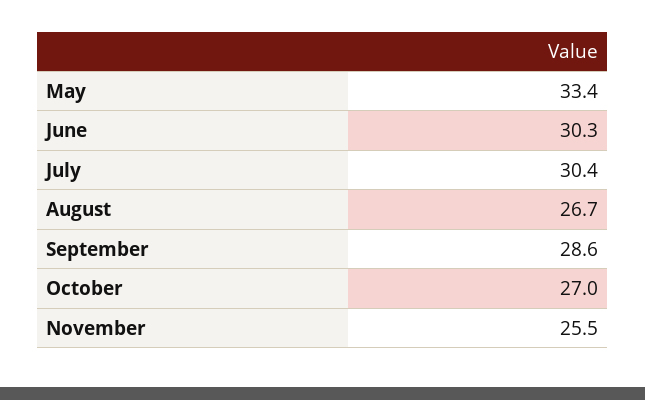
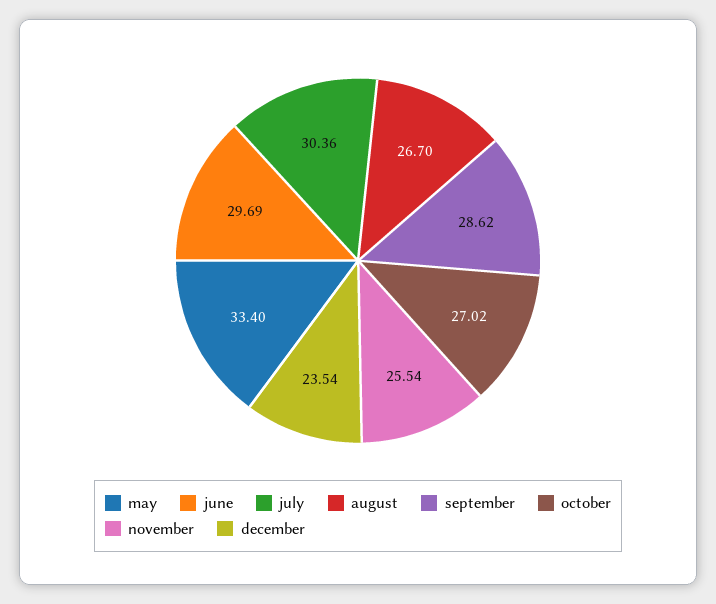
June: 30.3 -> 29.69
december: none -> 23.54

